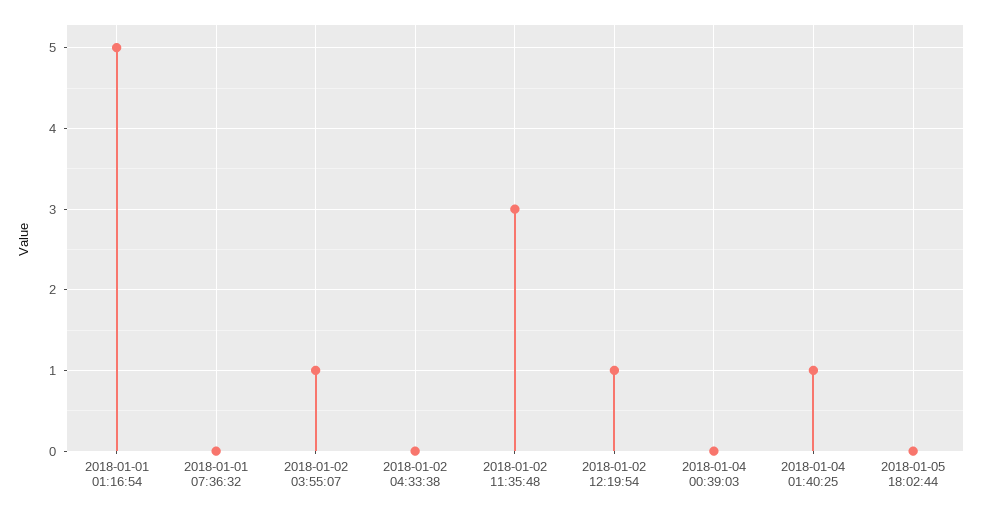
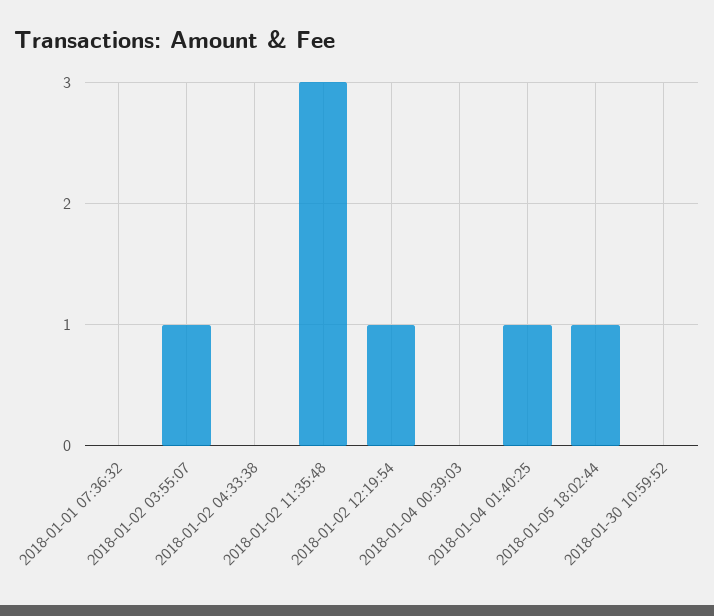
2018-01-01 01:16:54: 5 -> none
2018-01-05 18:02:44: 0 -> 1
2018-01-30 10:59:52: none -> 0

